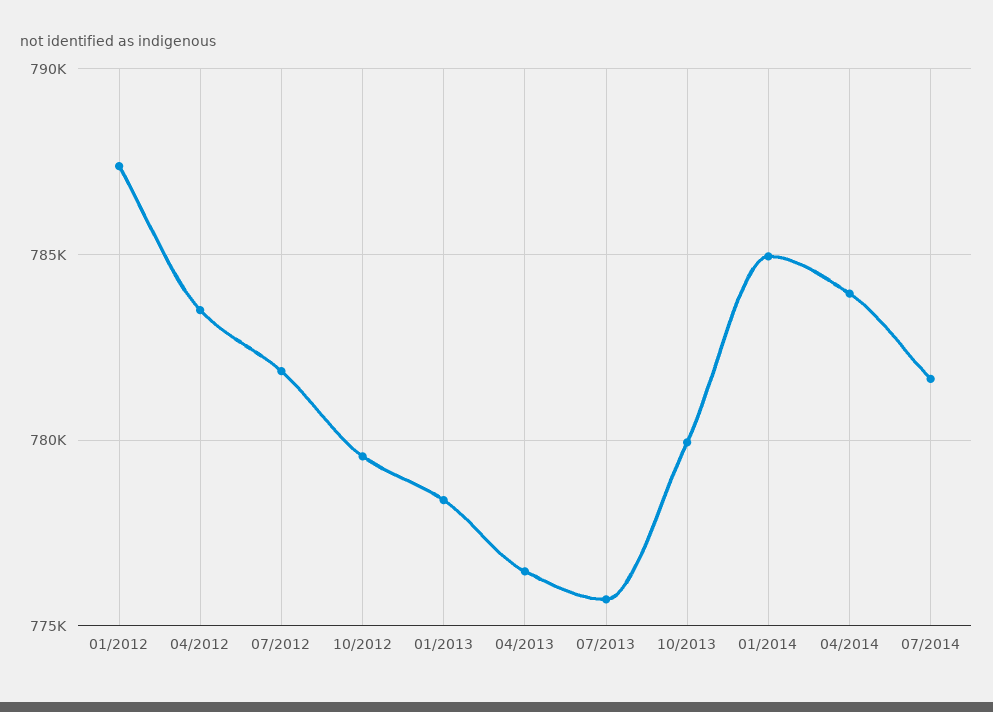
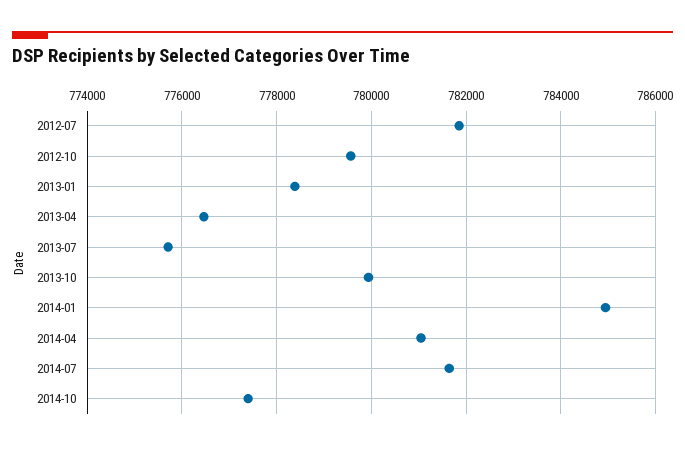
01/2012: 787500 -> none
04/2012: 783500 -> none
04/2014: 784000 -> 781000
2014-10: none -> 777400

